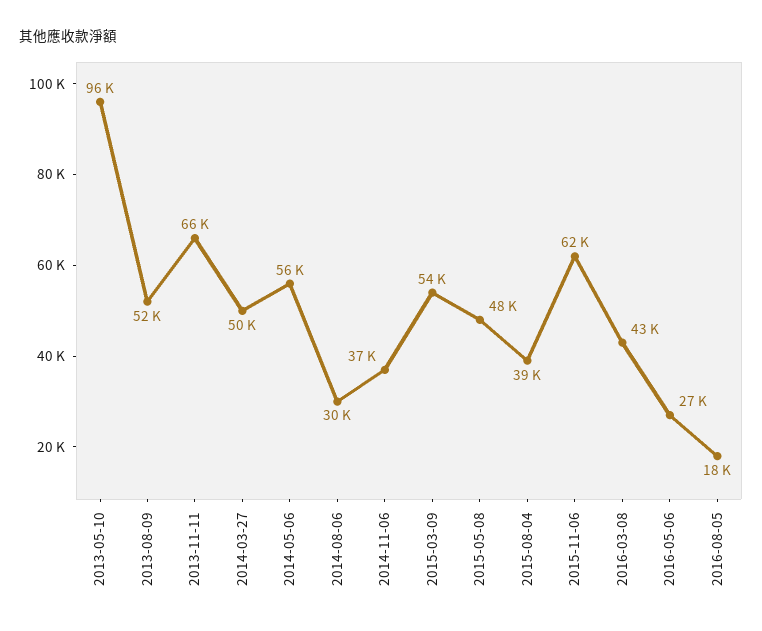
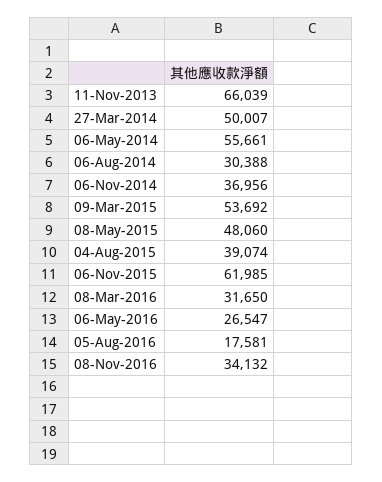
2013-05-10: 96000 -> none
2013-08-09: 52000 -> none
2016-03-08: 43000 -> 31650
08-Nov-2016: none -> 34132

